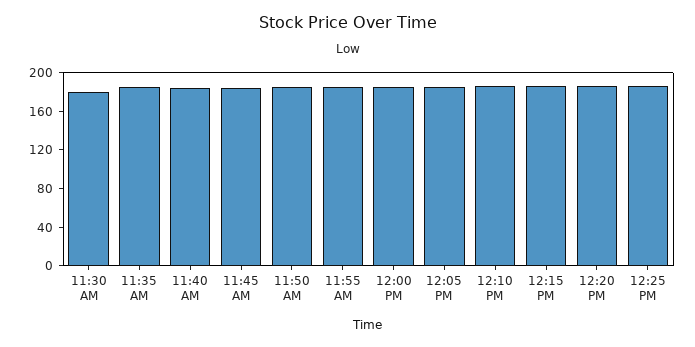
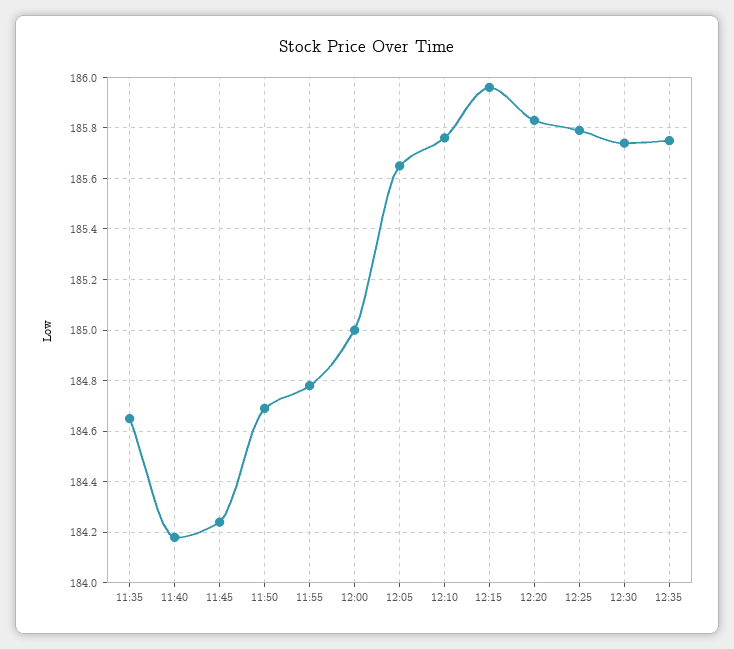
11:30 AM: 180 -> none
12:30: none -> 185.75
12:35: none -> 185.75

